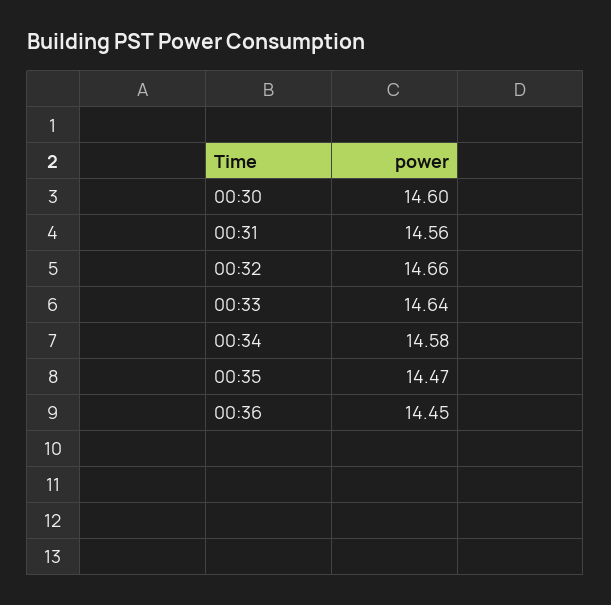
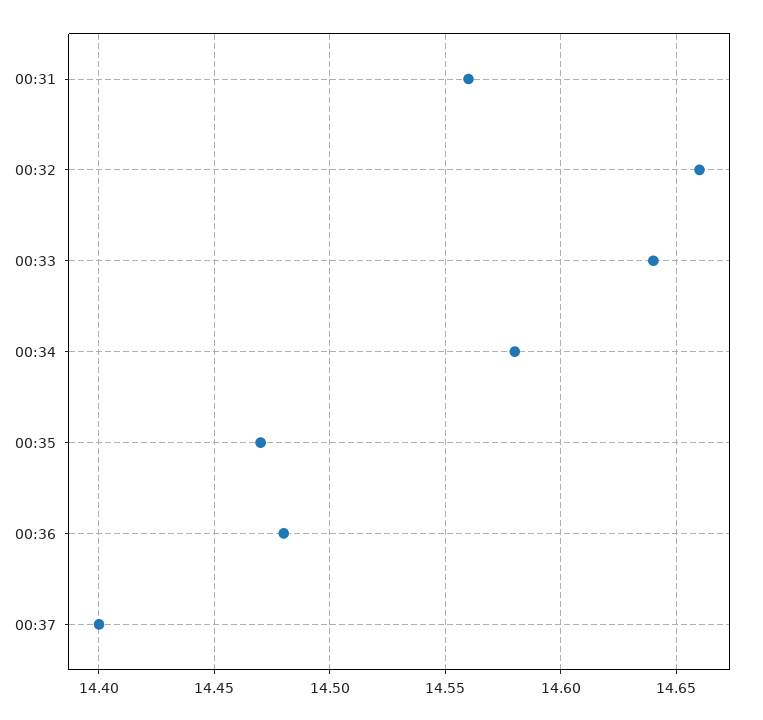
00:30: 14.6 -> none
00:36: 14.45 -> 14.48
00:37: none -> 14.4

